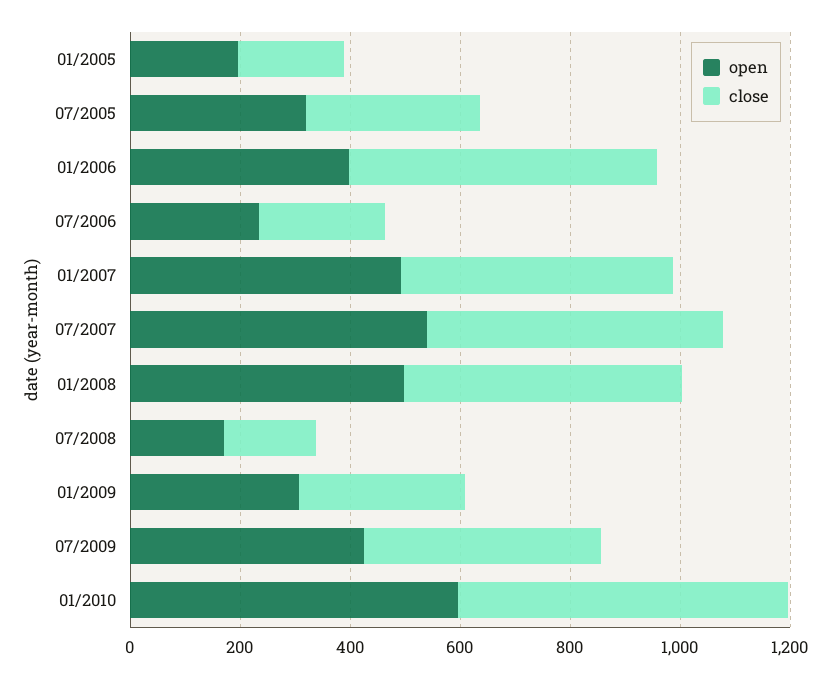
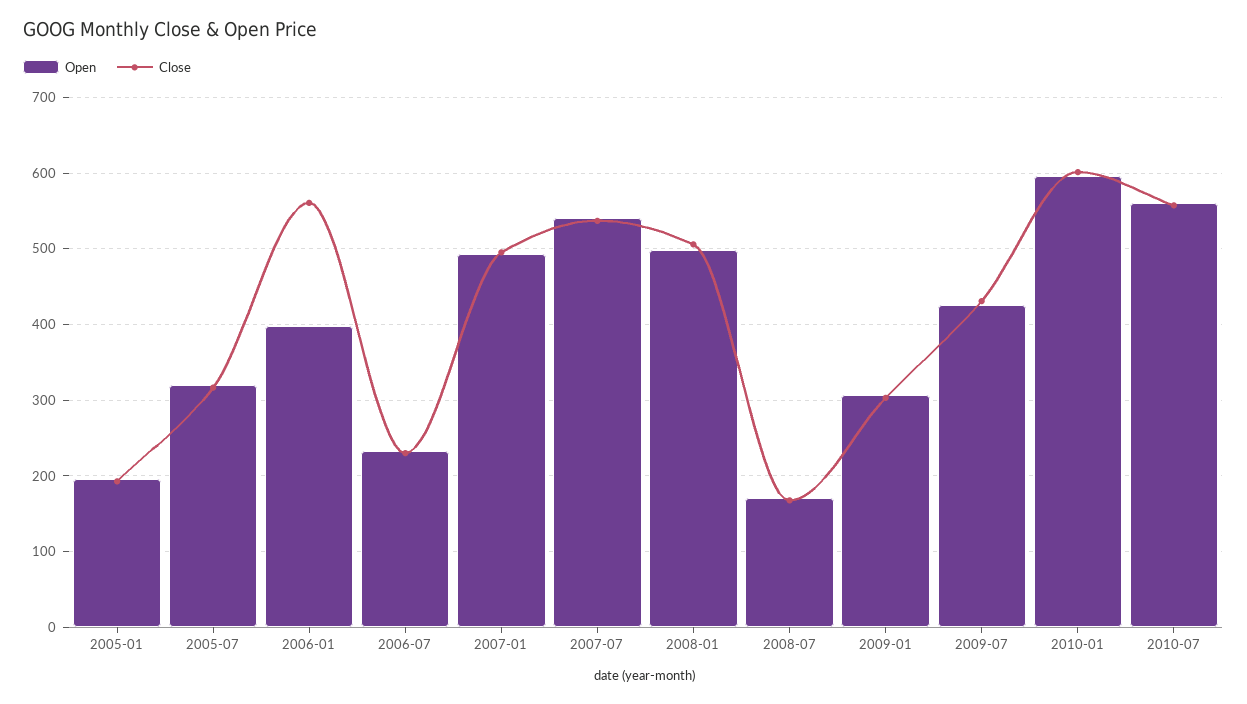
open, 2010-07: none -> 560
close, 2010-07: none -> 560

